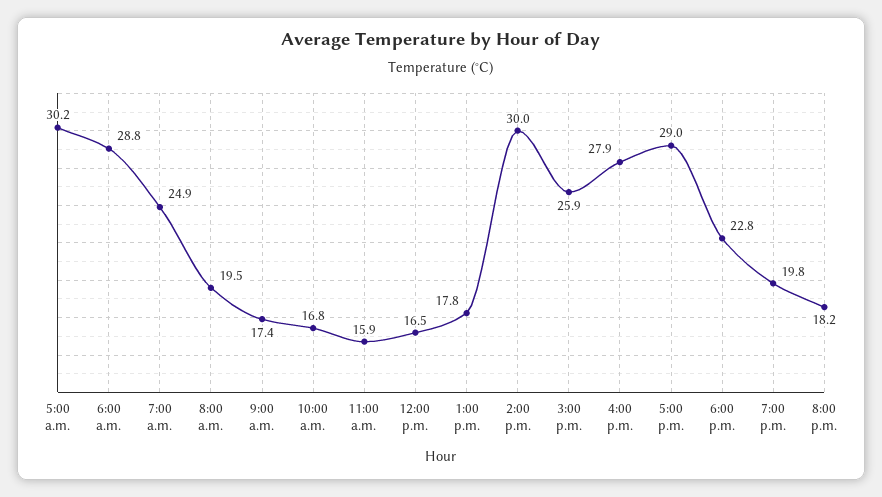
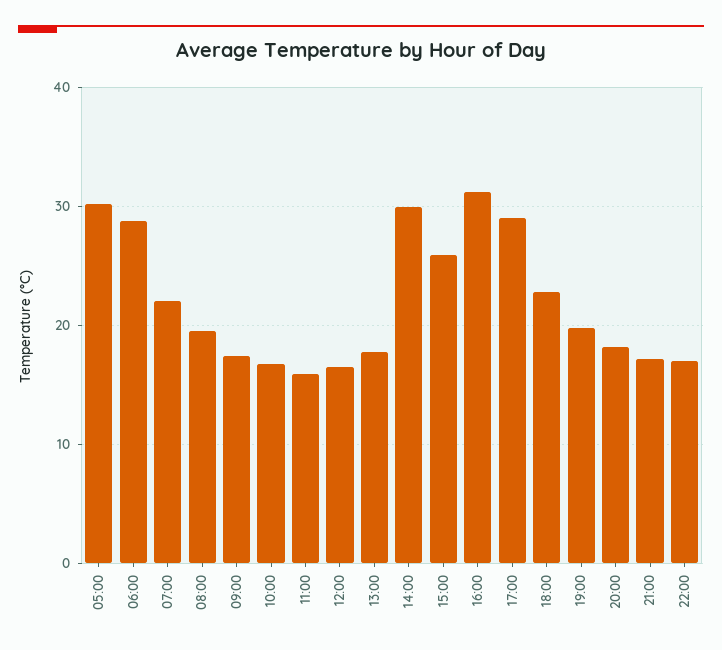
7:00 a.m.: 24.9 -> 22
4:00 p.m.: 27.9 -> 31
21:00: none -> 17
22:00: none -> 17

